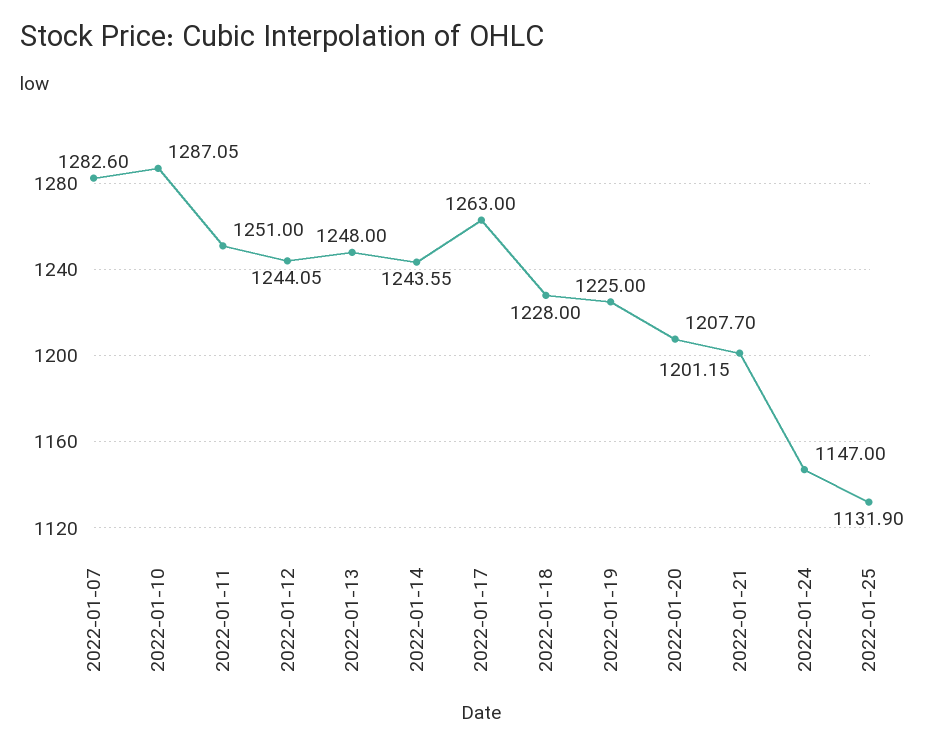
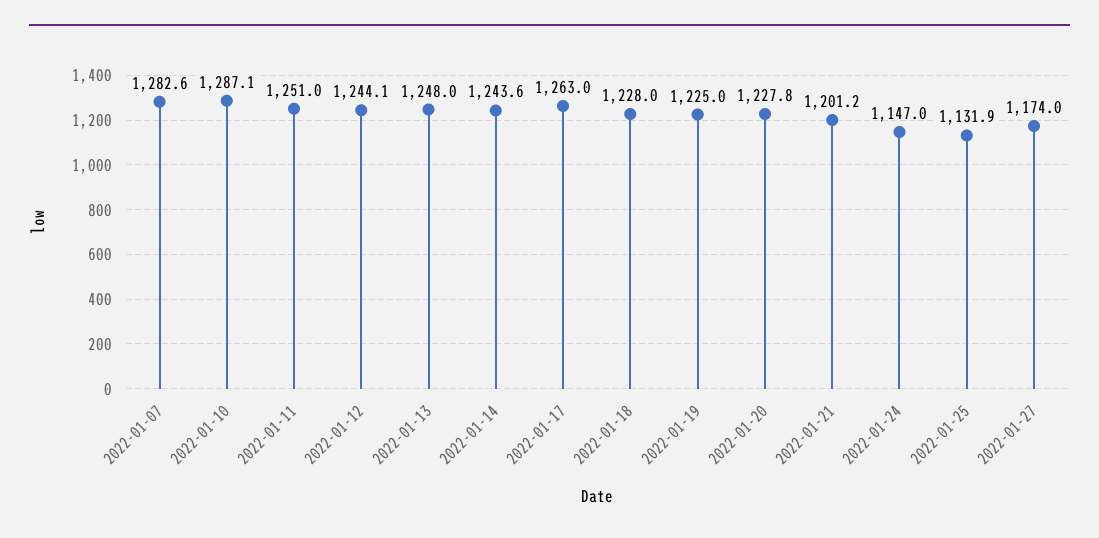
2022-01-20: 1207.7 -> 1227.8
2022-01-27: none -> 1174

